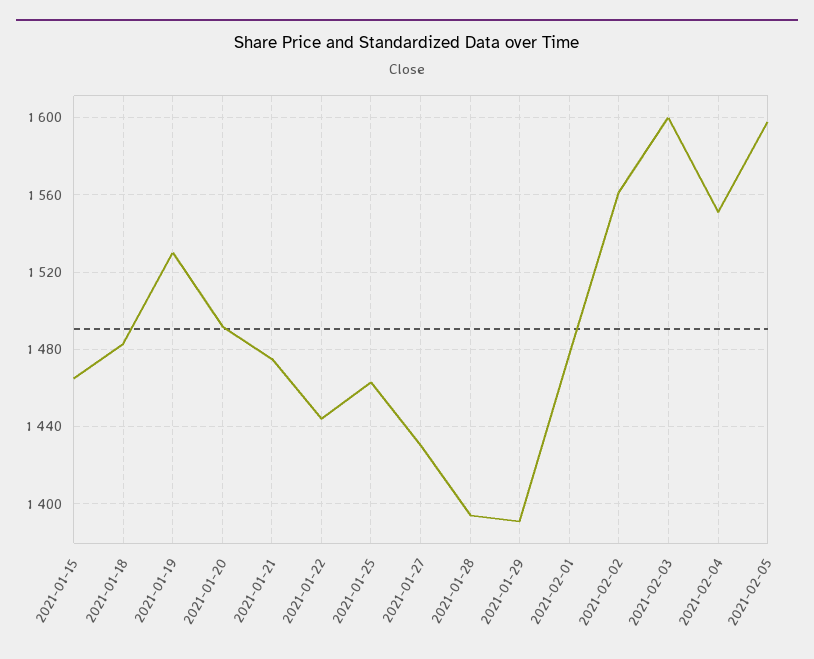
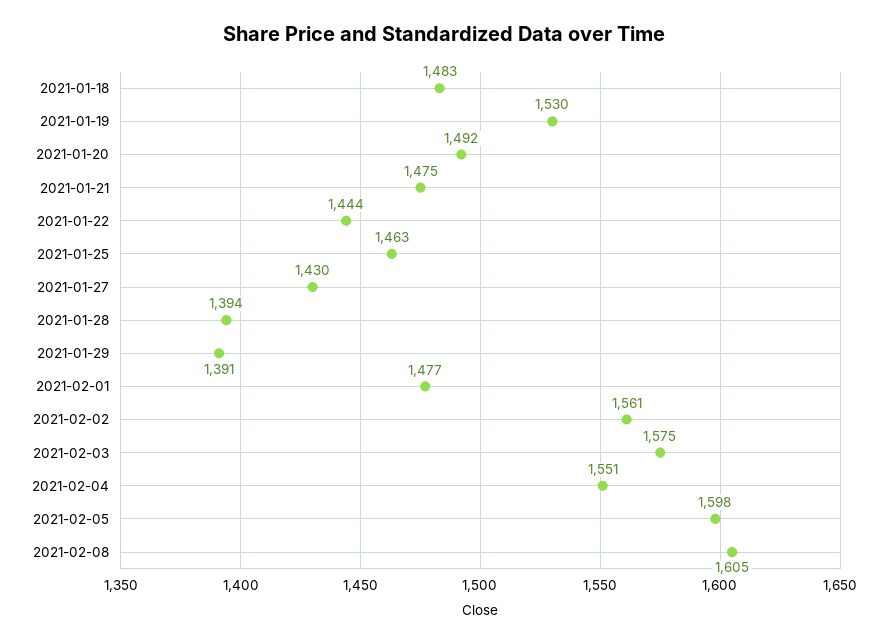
2021-01-15: 1465 -> none
2021-02-03: 1600 -> 1575
2021-02-08: none -> 1605

